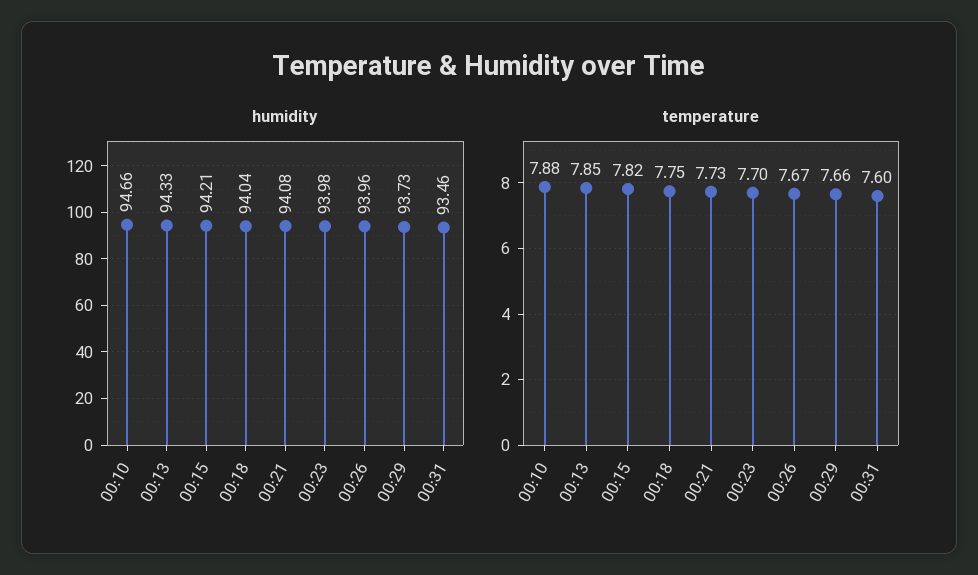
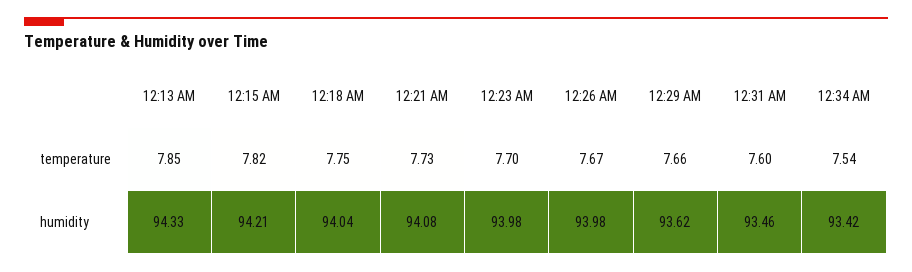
humidity, 00:10: 94.66 -> none
humidity, 00:26: 93.96 -> 93.98
humidity, 00:29: 93.73 -> 93.62
temperature, 00:10: 7.88 -> none
temperature, 12:34 AM: none -> 7.54
humidity, 12:34 AM: none -> 93.42

